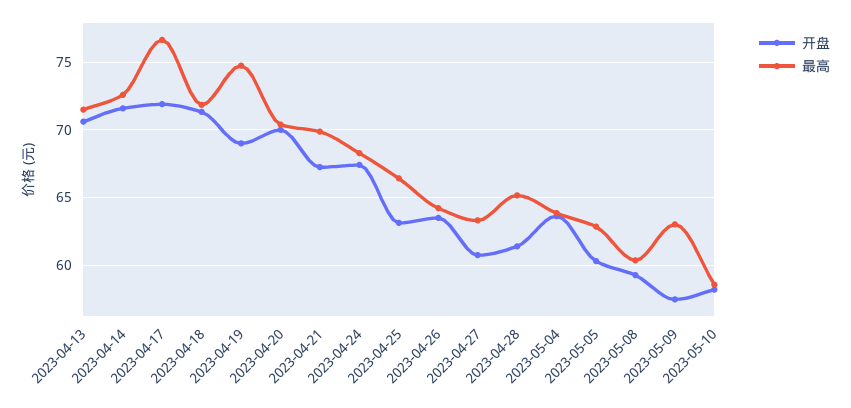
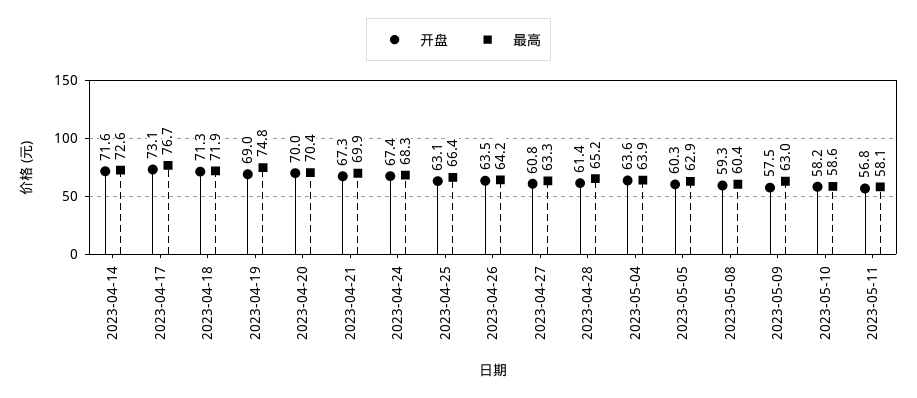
开盘, 2023-04-13: 70.5 -> none
最高, 2023-04-13: 71.5 -> none
开盘, 2023-04-17: 72 -> 73.1
开盘, 2023-05-11: none -> 56.8
最高, 2023-05-11: none -> 58.1

